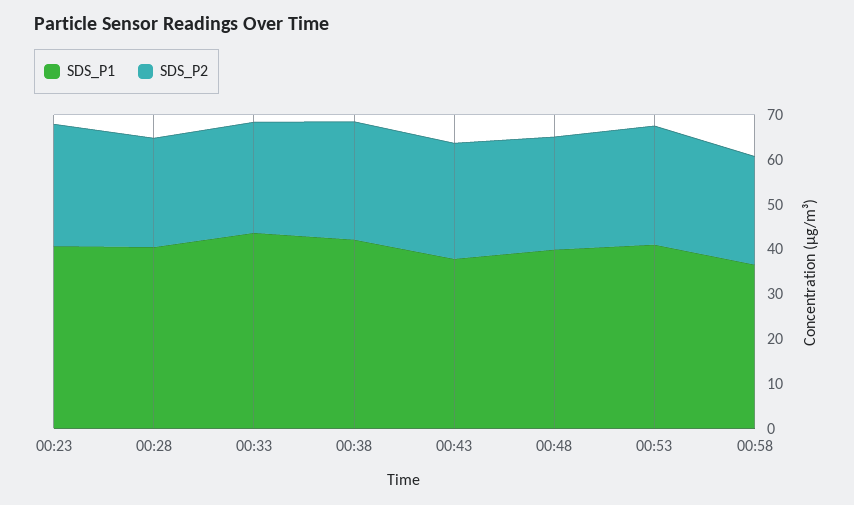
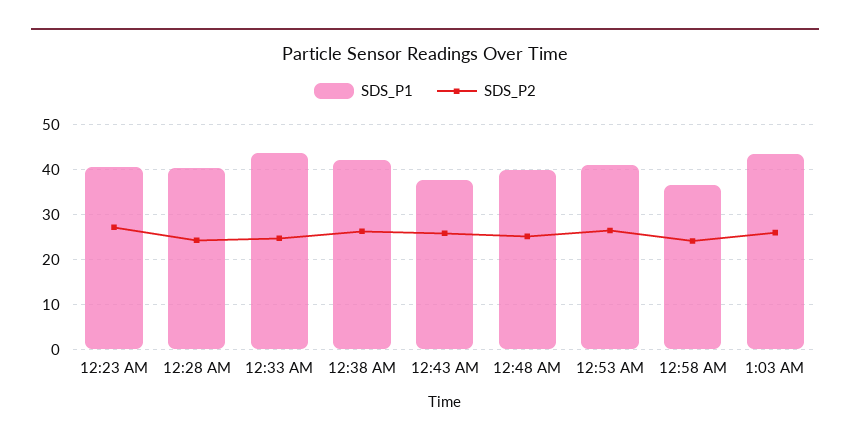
SDS_P1, 1:03 AM: none -> 44
SDS_P2, 1:03 AM: none -> 26

